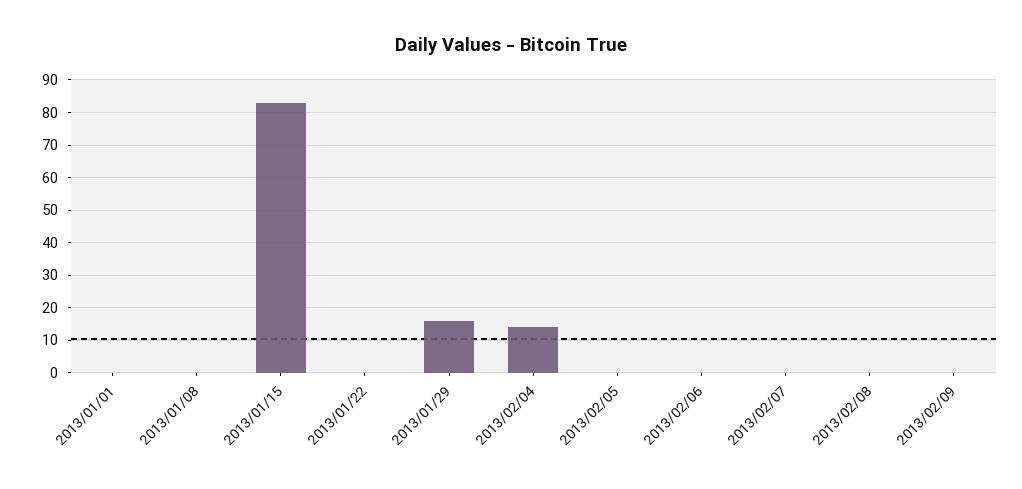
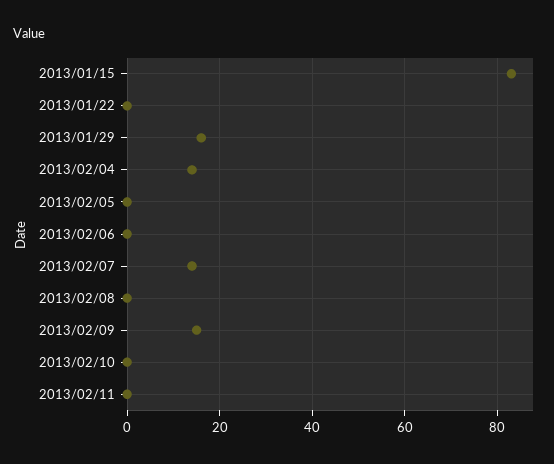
2013/01/01: 0 -> none
2013/01/08: 0 -> none
2013/02/07: 0 -> 15
2013/02/09: 0 -> 15
2013/02/10: none -> 0
2013/02/11: none -> 0

